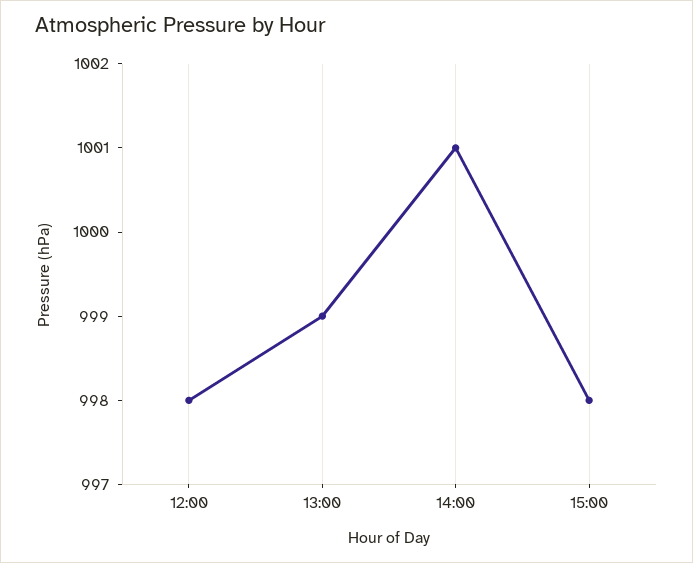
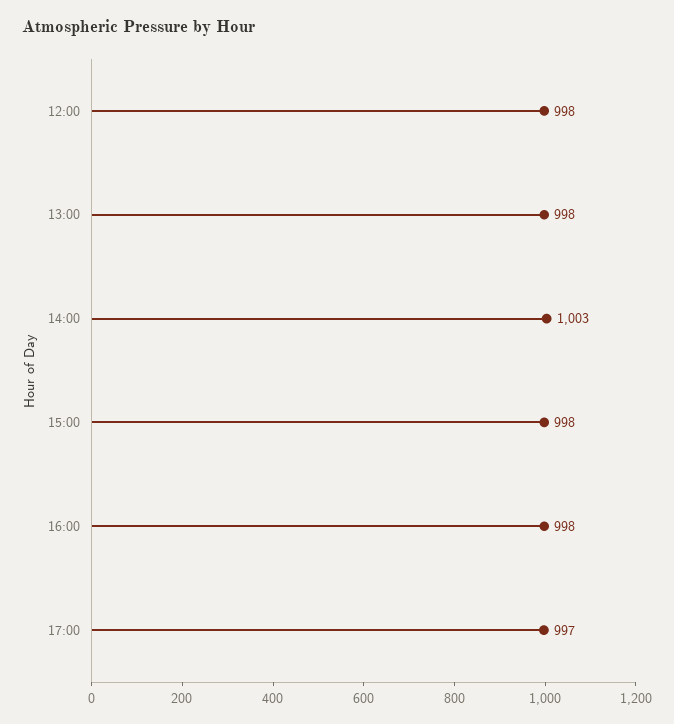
13:00: 999 -> 998
14:00: 1001 -> 1003
16:00: none -> 998
17:00: none -> 997

